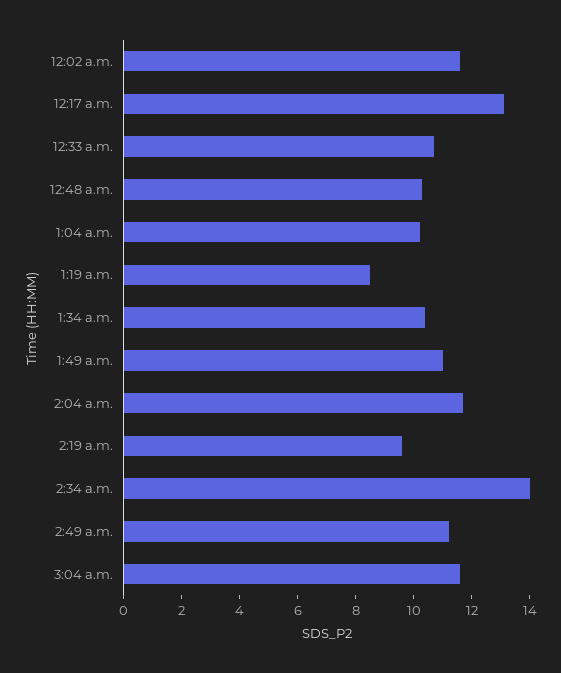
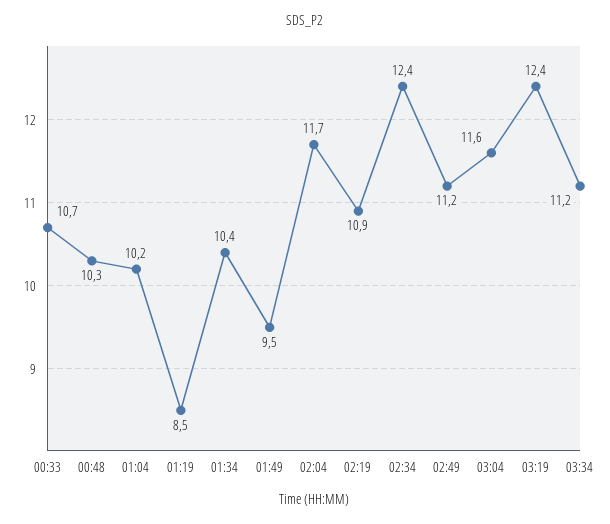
12:02 a.m.: 11.5 -> none
12:17 a.m.: 13 -> none
1:49 a.m.: 11 -> 9.5
2:19 a.m.: 9.5 -> 10.9
2:34 a.m.: 14 -> 12.4
03:19: none -> 12.4
03:34: none -> 11.2

